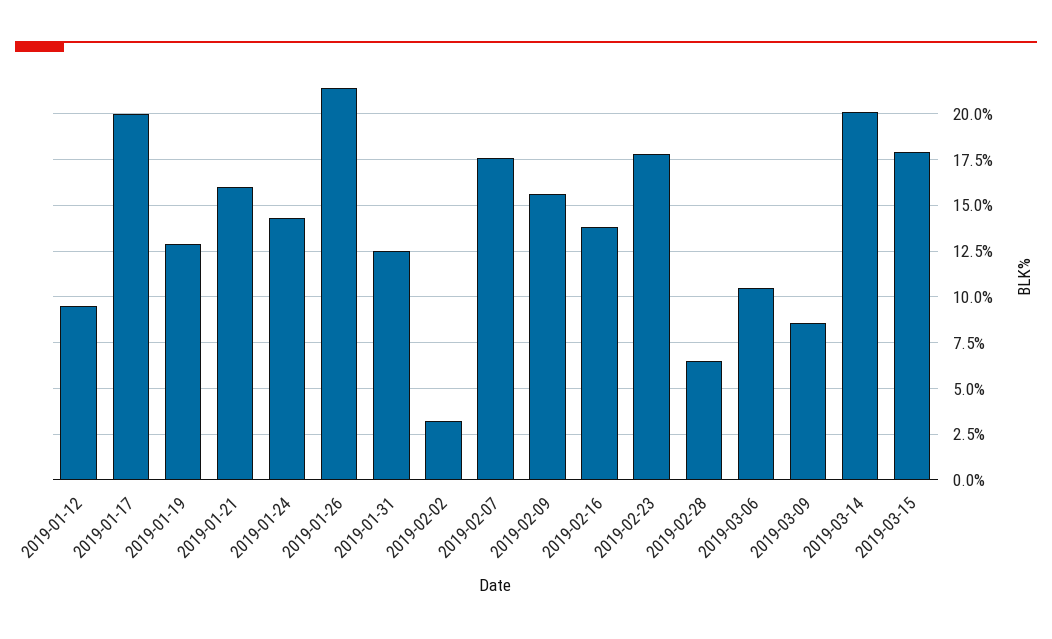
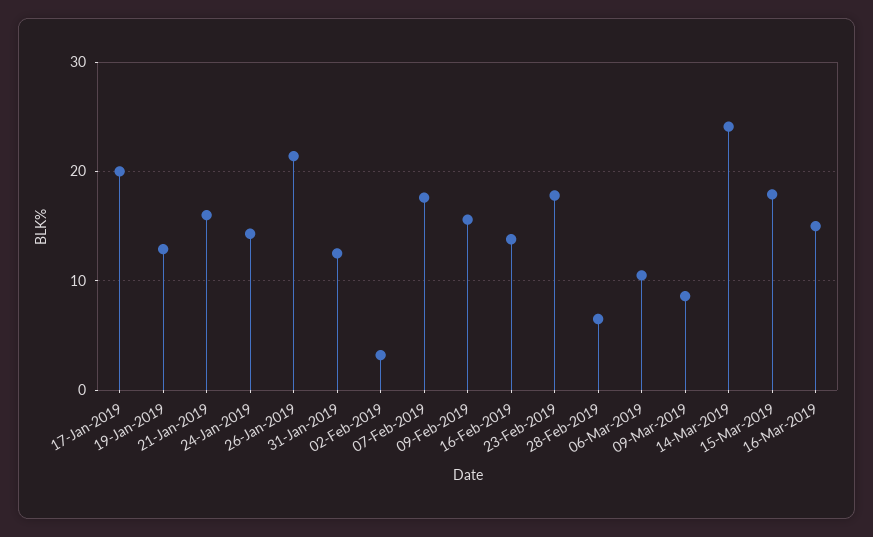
2019-01-12: 9.5 -> none
2019-03-14: 20 -> 24
16-Mar-2019: none -> 15

